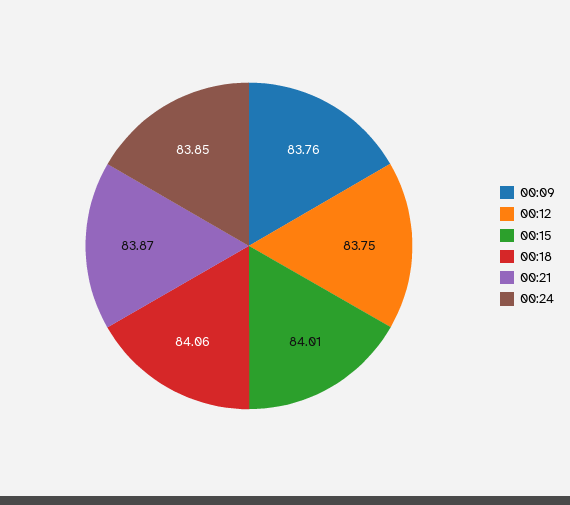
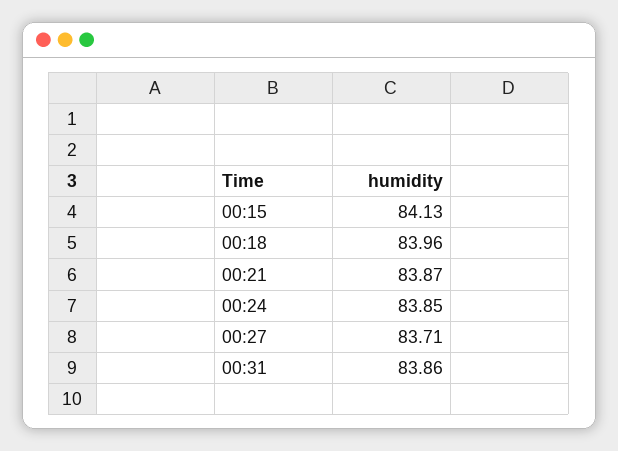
00:09: 83.76 -> none
00:12: 83.75 -> none
00:15: 84.01 -> 84.13
00:18: 84.06 -> 83.96
00:27: none -> 83.71
00:31: none -> 83.86

